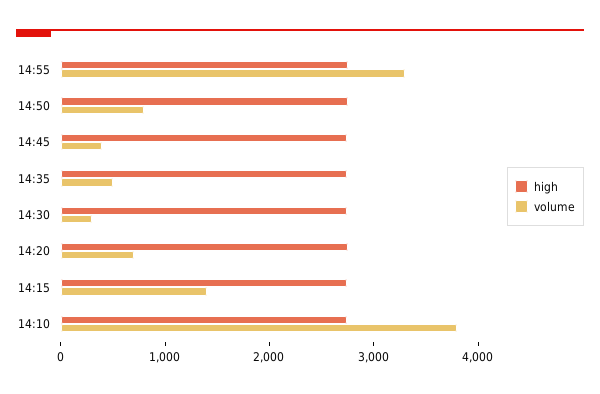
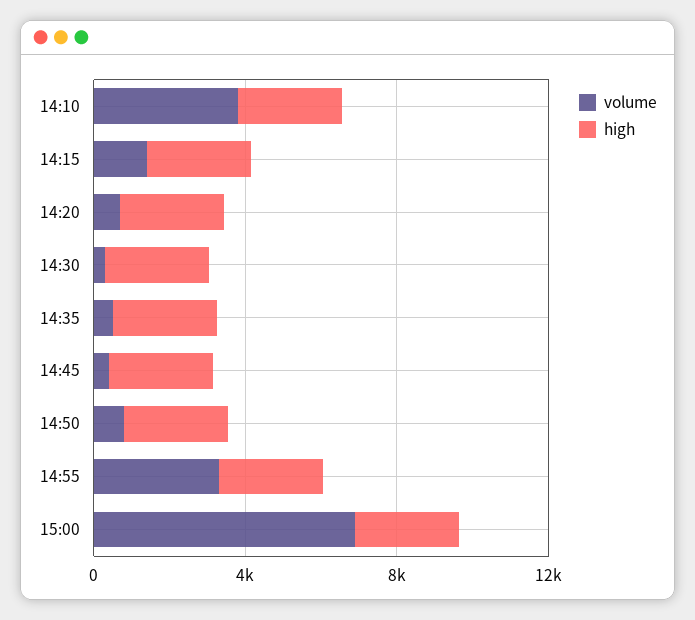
volume, 15:00: none -> 7000
high, 15:00: none -> 3000

